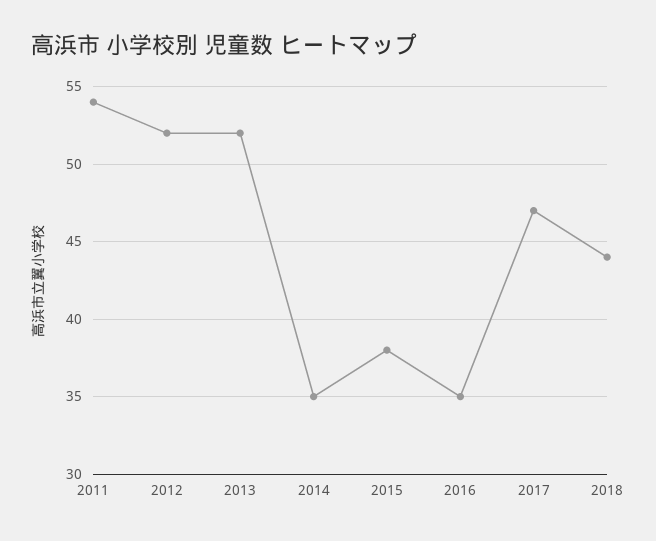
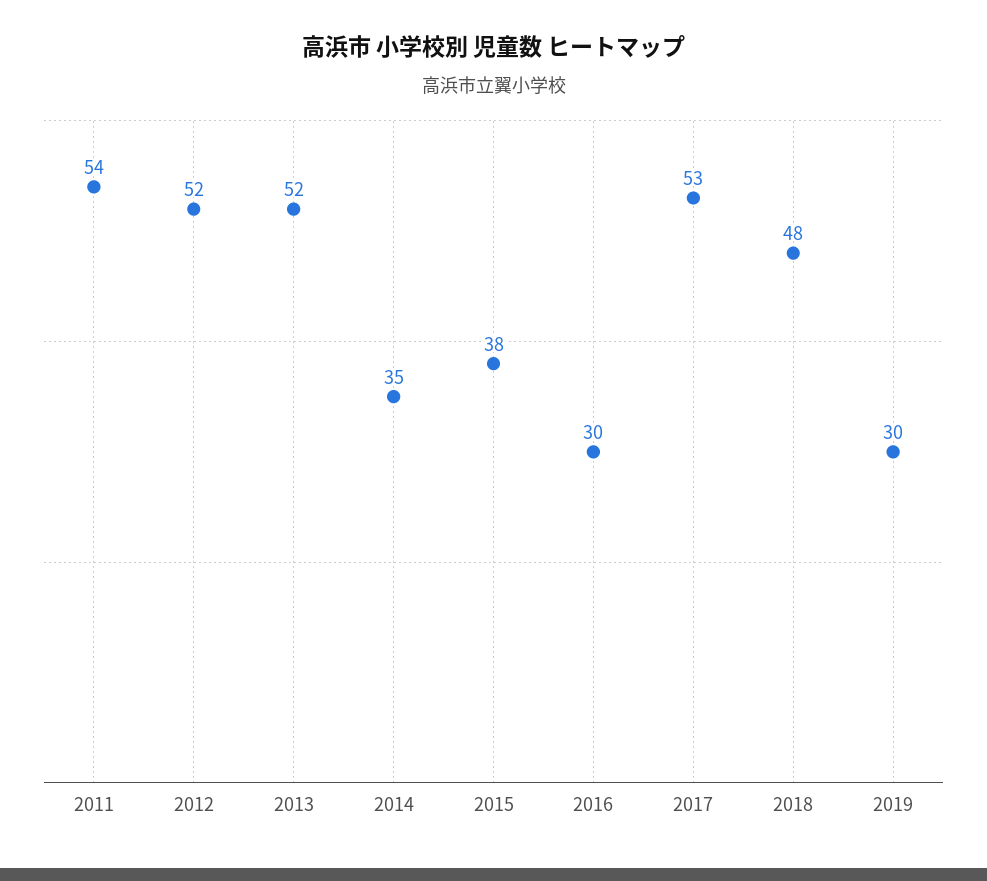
2016: 35 -> 30
2017: 47 -> 53
2018: 44 -> 48
2019: none -> 30

